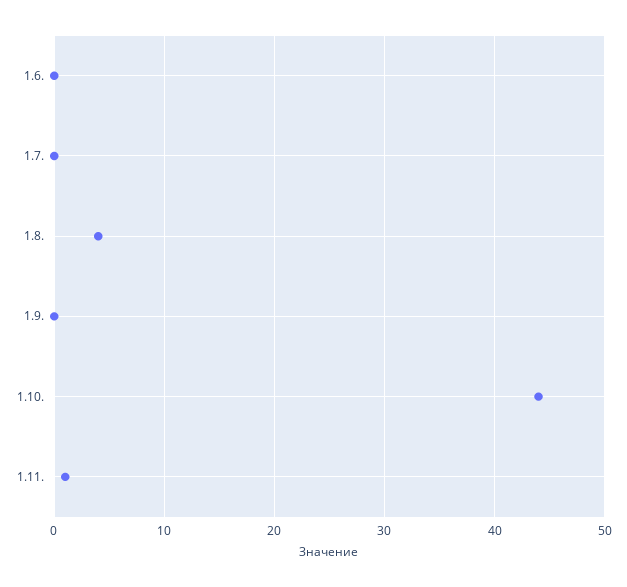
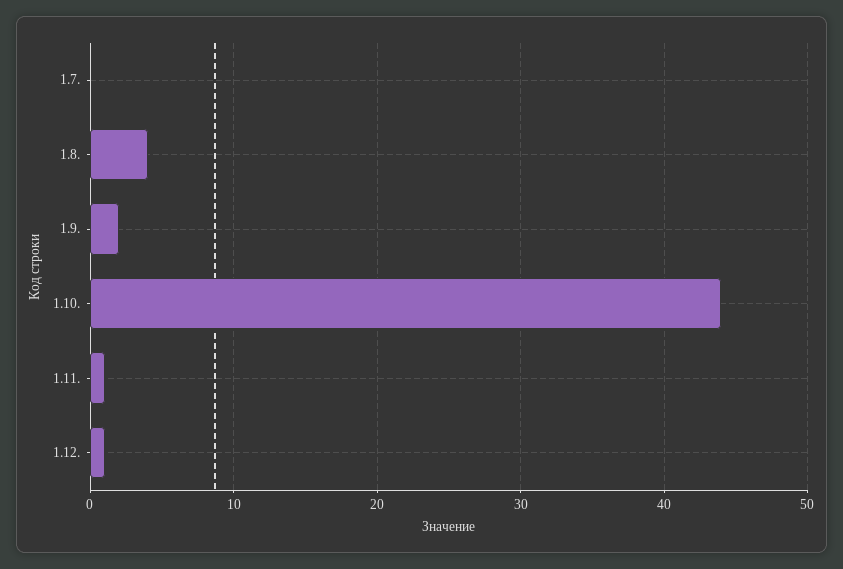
1.6.: 0 -> none
1.9.: 0 -> 2
1.12.: none -> 1

